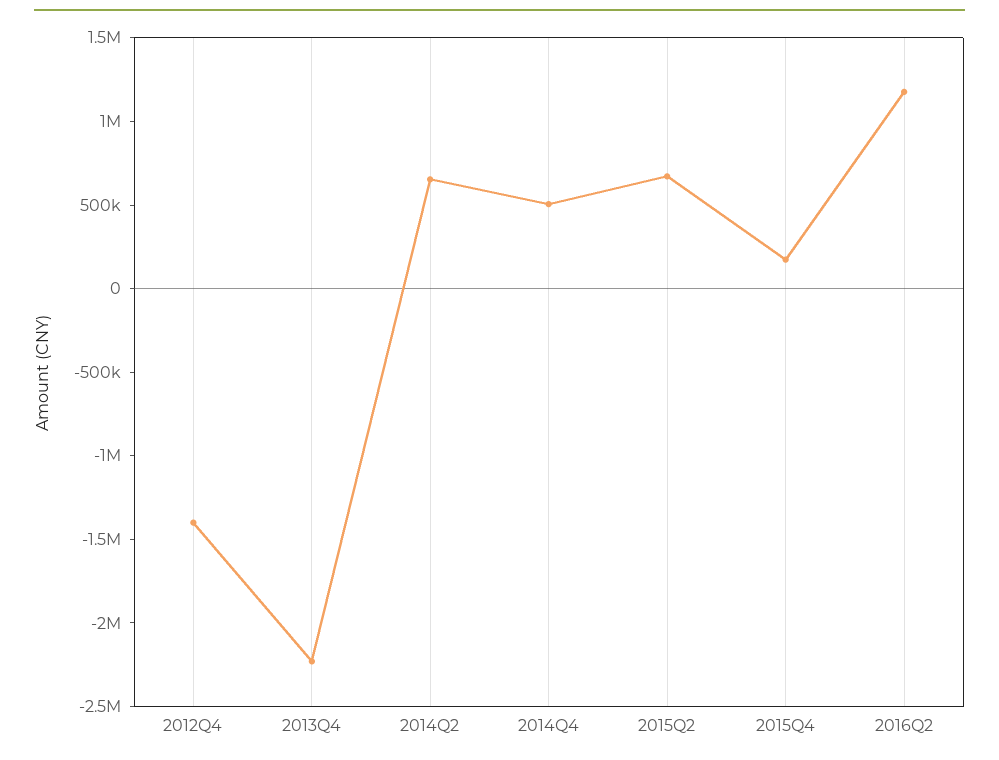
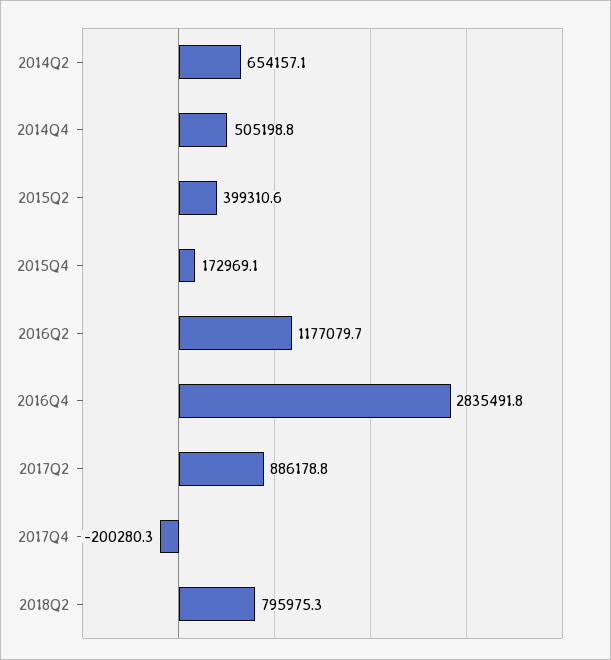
2012Q4: -1400000 -> none
2013Q4: -2200000 -> none
2015Q2: 700000 -> 399310.6
2016Q4: none -> 2835491.8
2017Q2: none -> 886178.8
2017Q4: none -> -200280.3
2018Q2: none -> 795975.3

